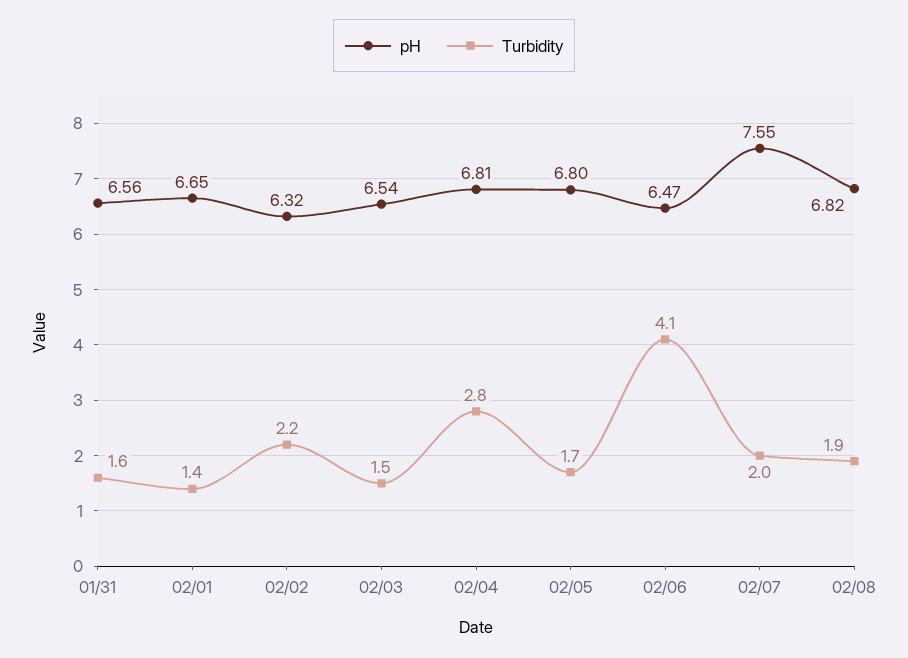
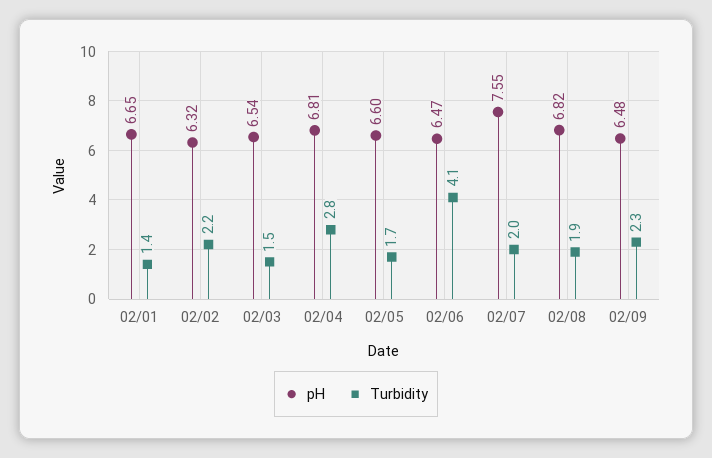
pH, 01/31: 6.56 -> none
Turbidity, 01/31: 1.6 -> none
pH, 02/05: 6.8 -> 6.6
pH, 02/09: none -> 6.48
Turbidity, 02/09: none -> 2.3

